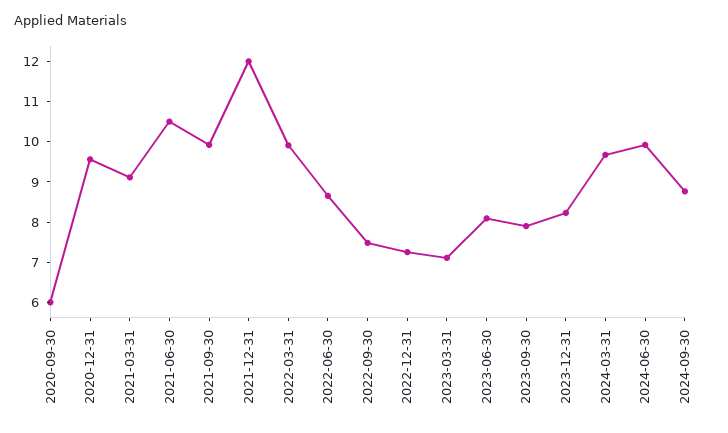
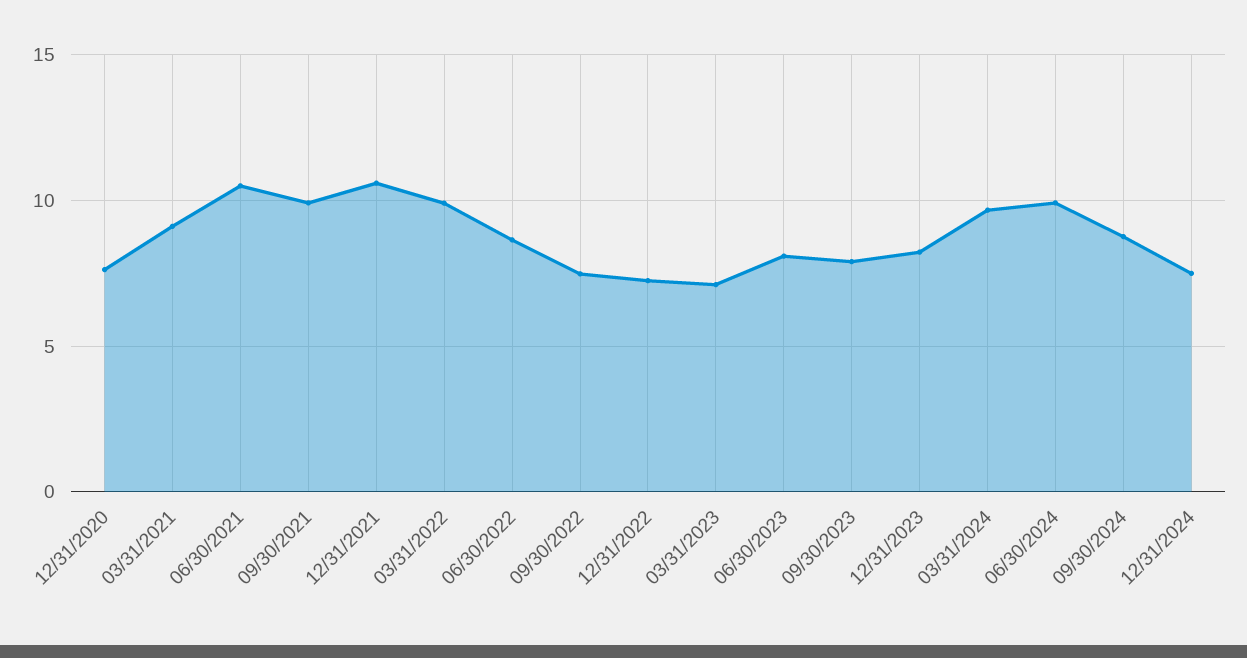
2020-09-30: 6 -> none
2020-12-31: 9.6 -> 7.5
2021-12-31: 12 -> 10.5
12/31/2024: none -> 7.5

